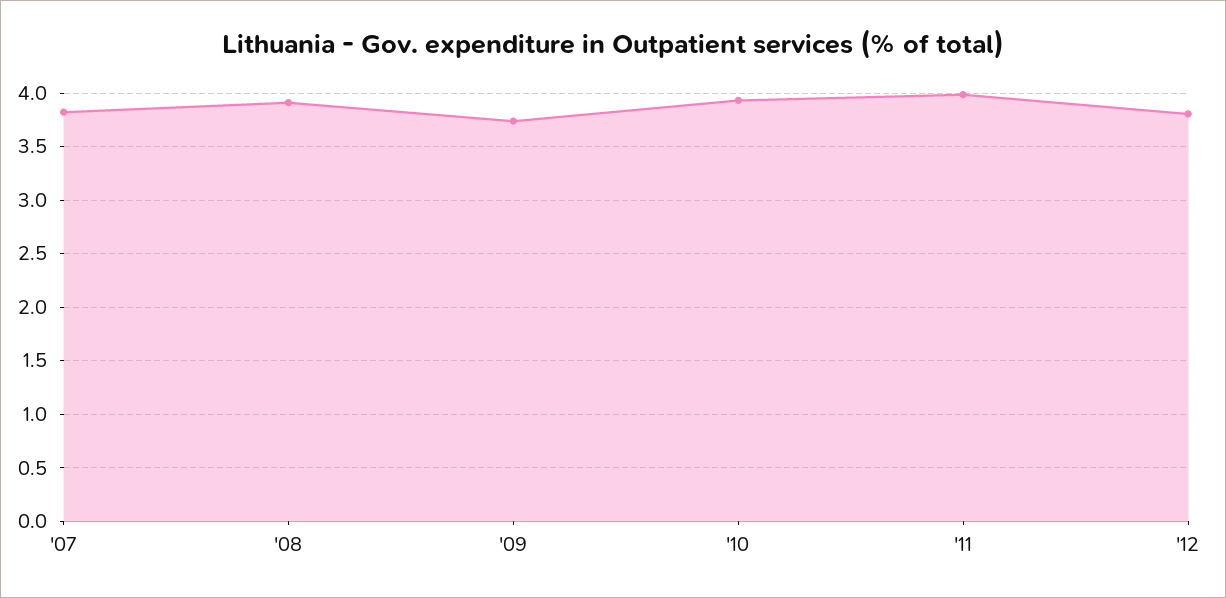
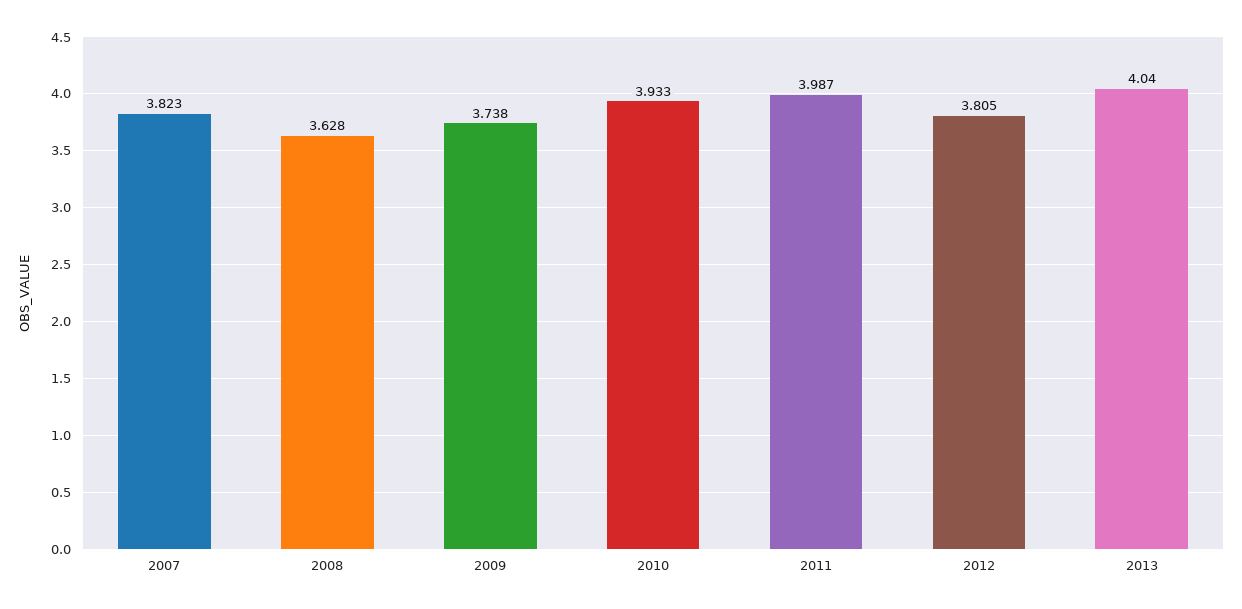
'08: 3.9 -> 3.628
2013: none -> 4.04

